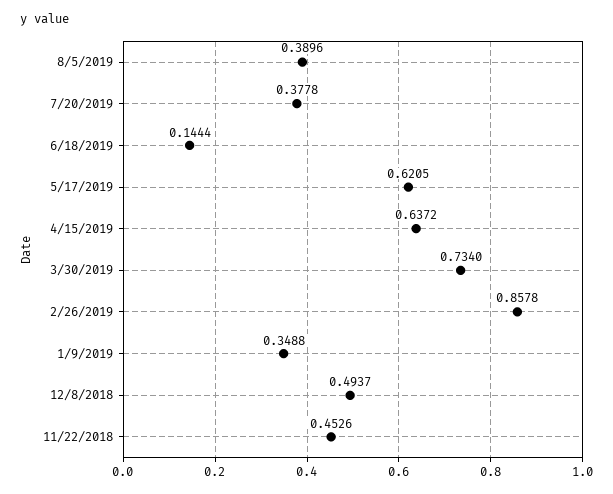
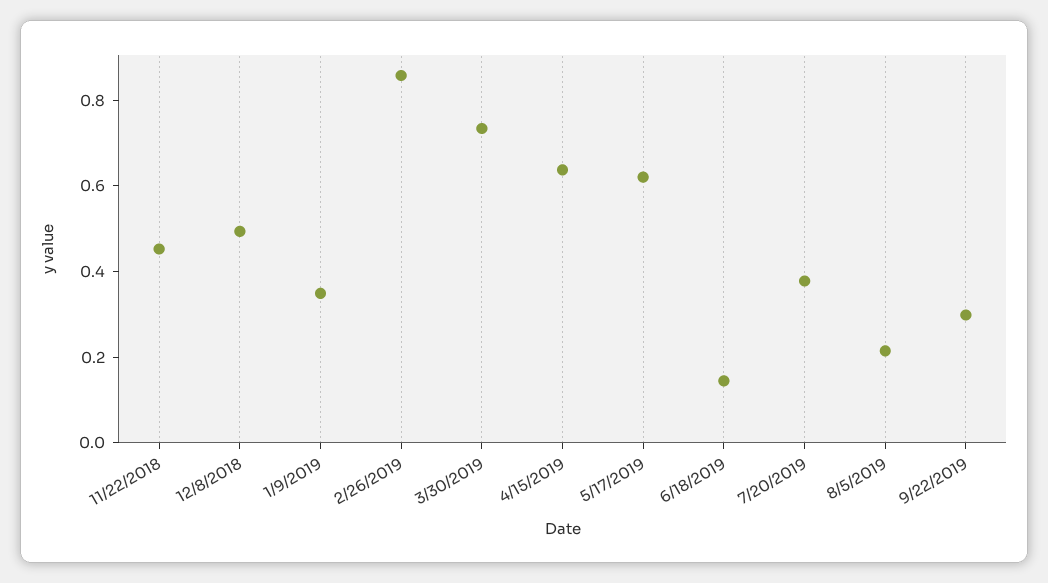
8/5/2019: 0.3896 -> 0.2
9/22/2019: none -> 0.3

